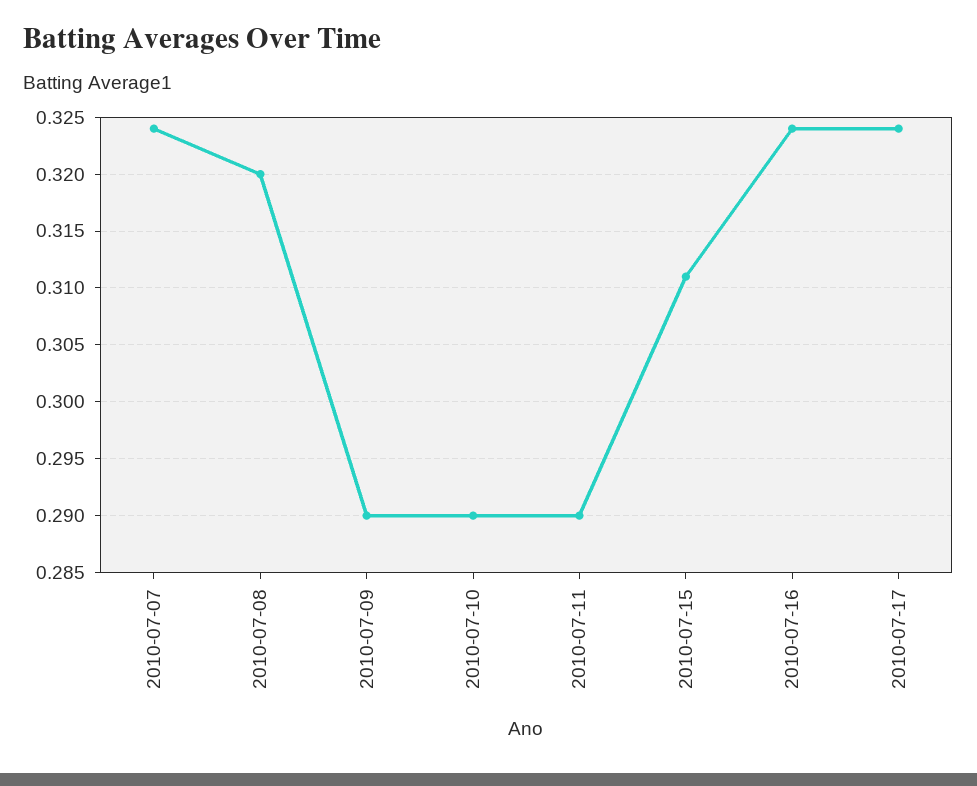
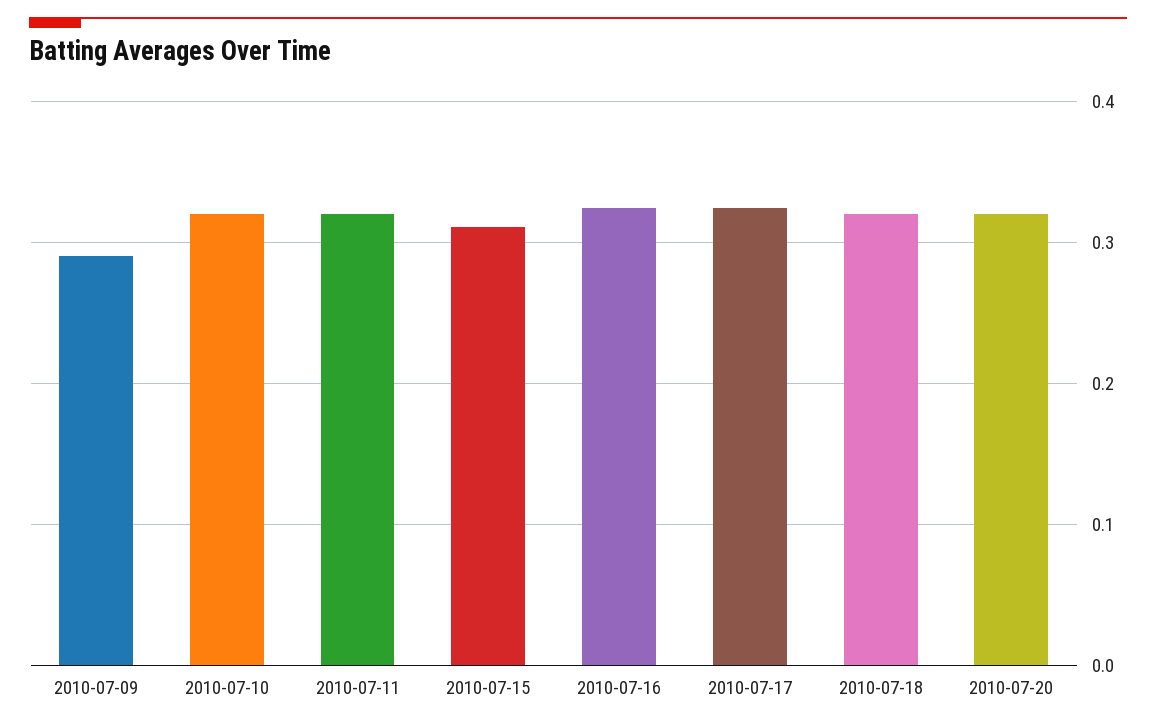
2010-07-07: 0.324 -> none
2010-07-08: 0.32 -> none
2010-07-10: 0.29 -> 0.32
2010-07-11: 0.29 -> 0.32
2010-07-18: none -> 0.32
2010-07-20: none -> 0.32

